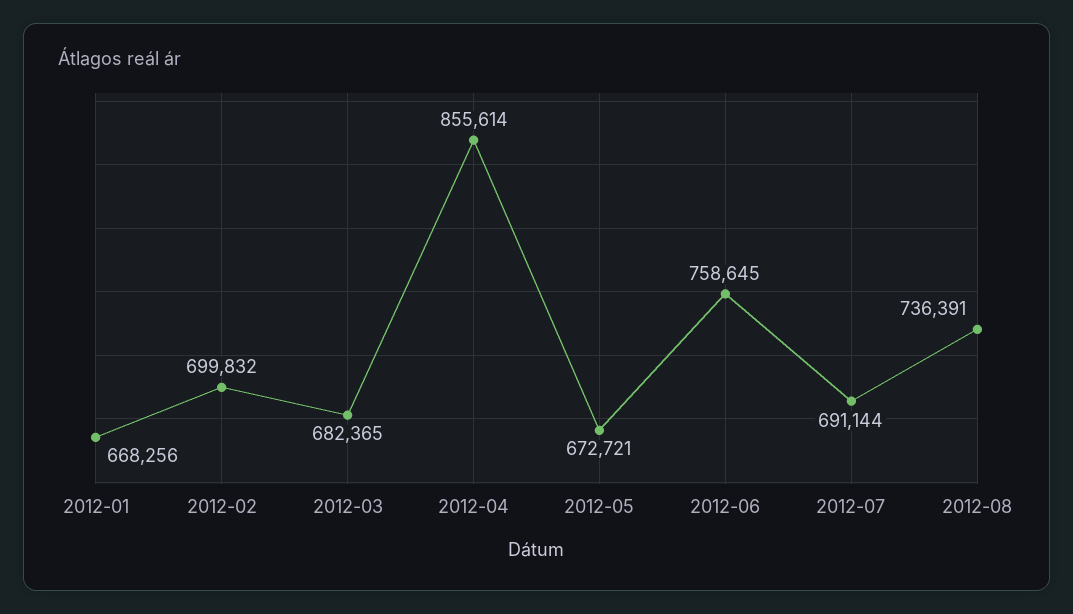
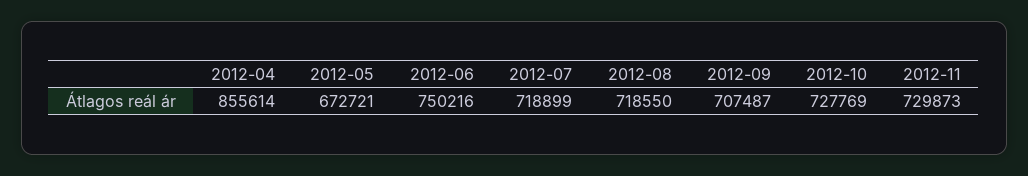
2012-01: 668256 -> none
2012-02: 699832 -> none
2012-03: 682365 -> none
2012-06: 758645 -> 750216
2012-07: 691144 -> 718899
2012-08: 736391 -> 718550
2012-09: none -> 707487
2012-10: none -> 727769
2012-11: none -> 729873

